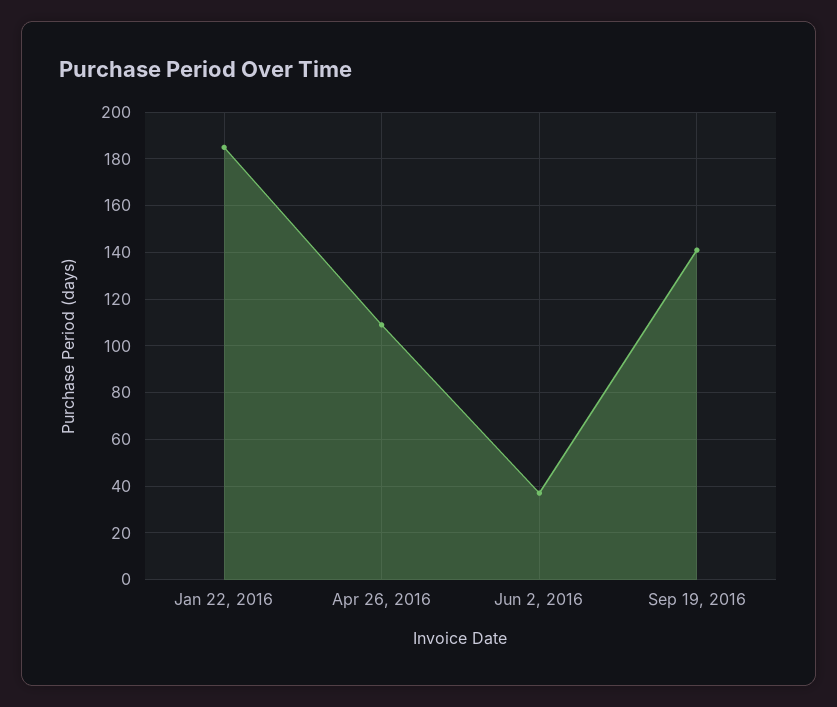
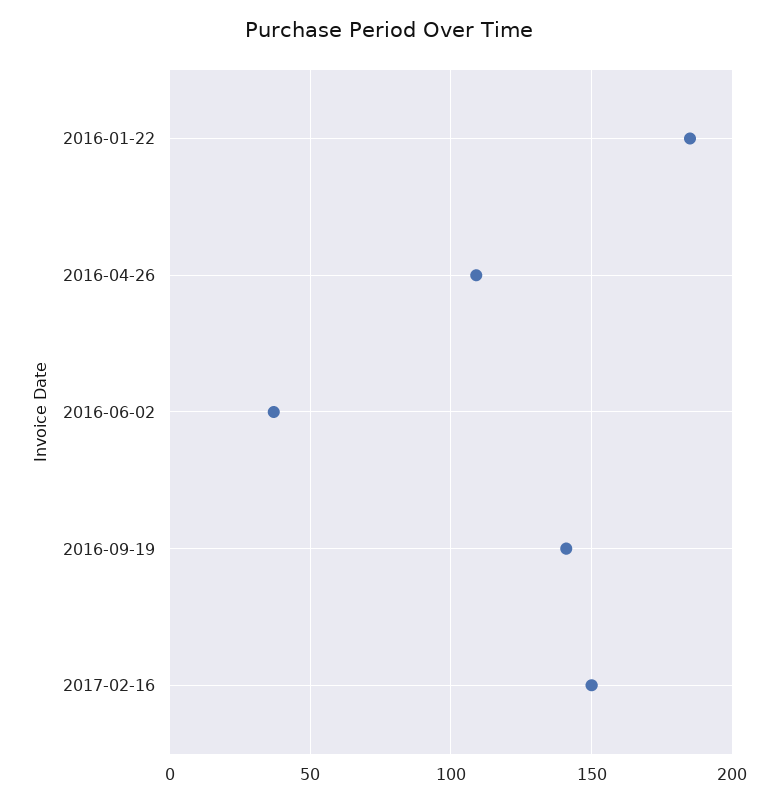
2017-02-16: none -> 150

